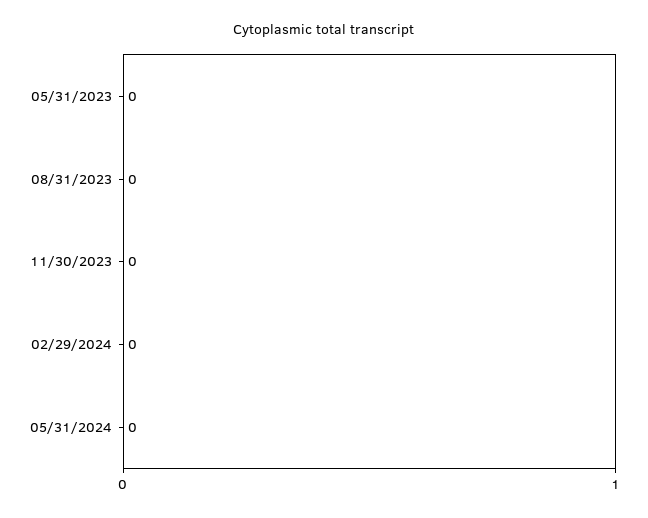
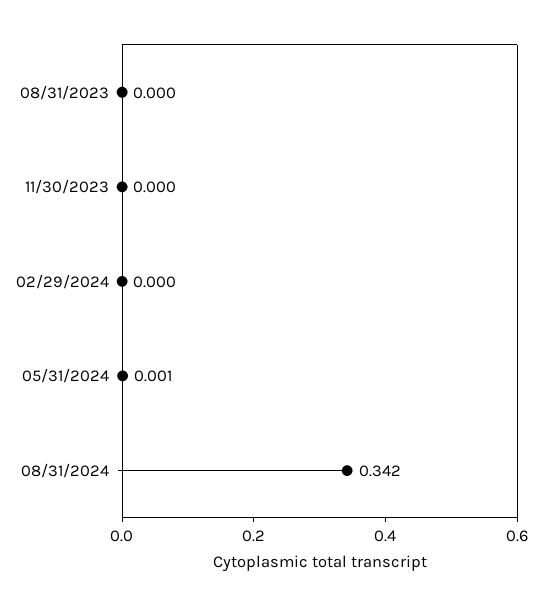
05/31/2023: 0 -> none
05/31/2024: 0 -> 0.001
08/31/2024: none -> 0.342

